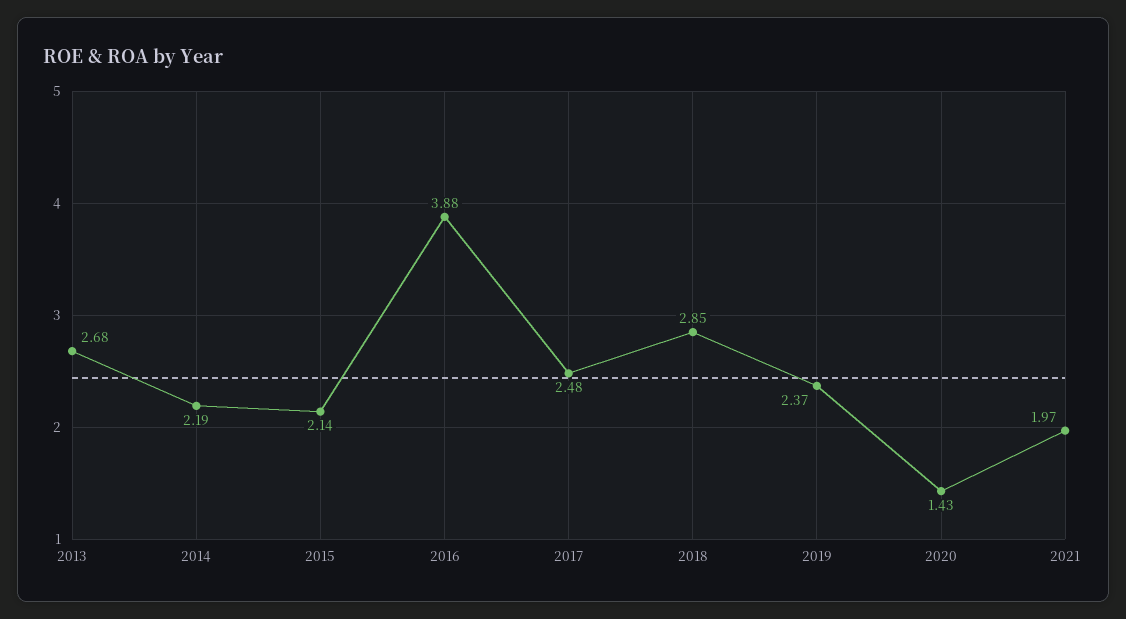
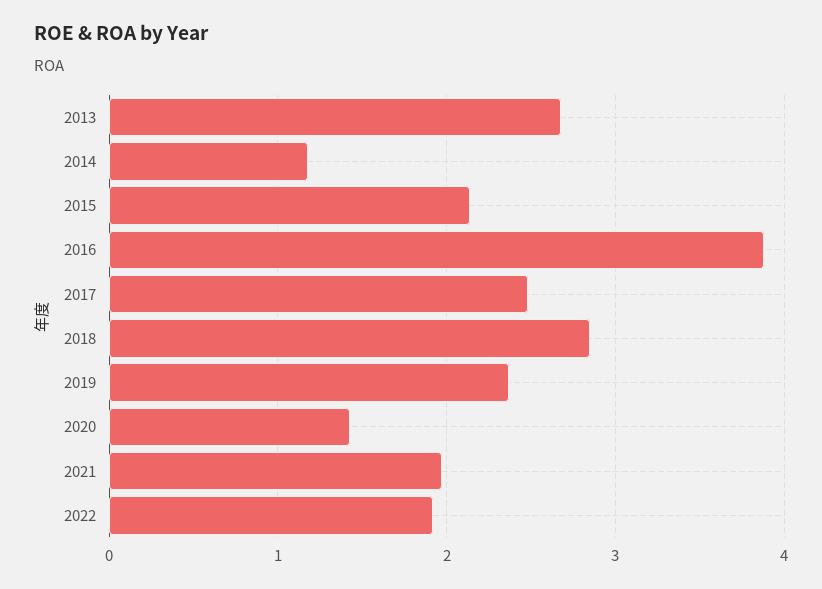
2014: 2.19 -> 1.2
2022: none -> 1.9

